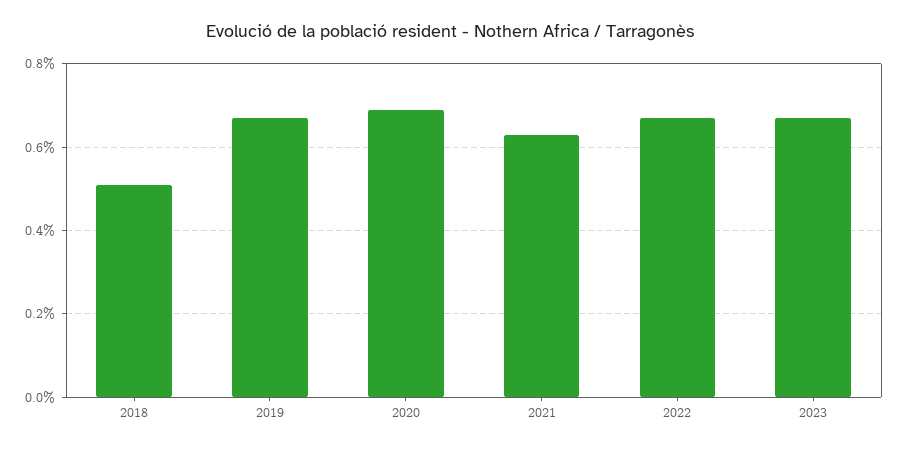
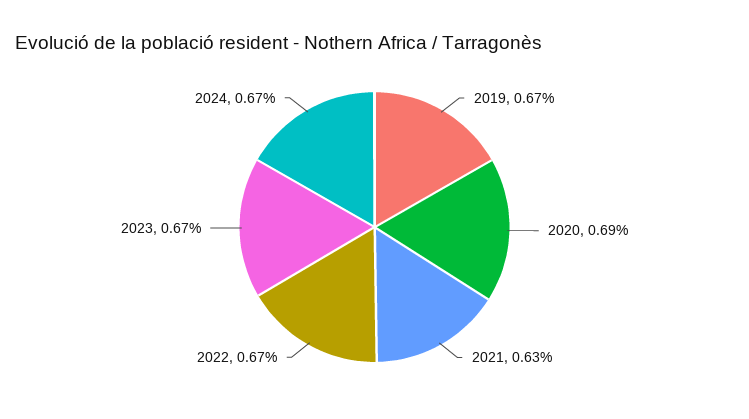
2018: 0.5 -> none
2024: none -> 0.67

